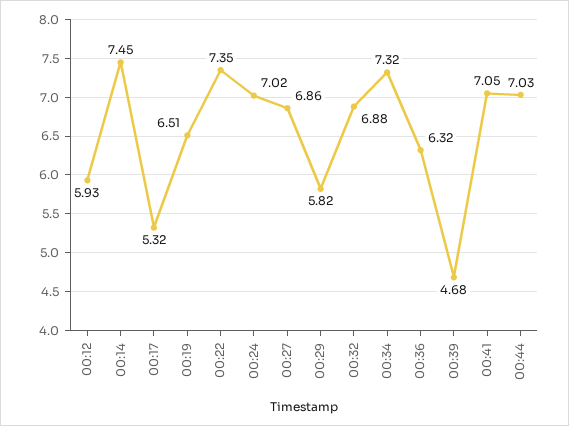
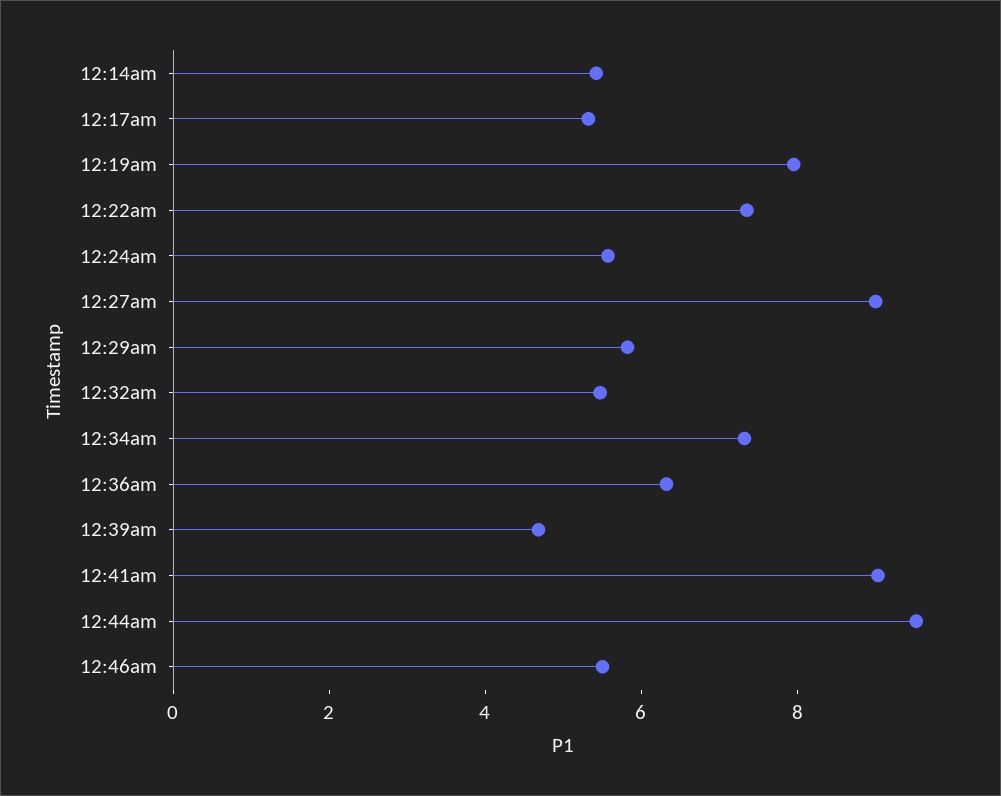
00:12: 5.93 -> none
00:14: 7.45 -> 5.5
00:19: 6.51 -> 8
00:24: 7.02 -> 5.5
00:27: 6.86 -> 9
00:32: 6.88 -> 5.5
00:41: 7.05 -> 9
00:44: 7.03 -> 9.5
12:46am: none -> 5.5

